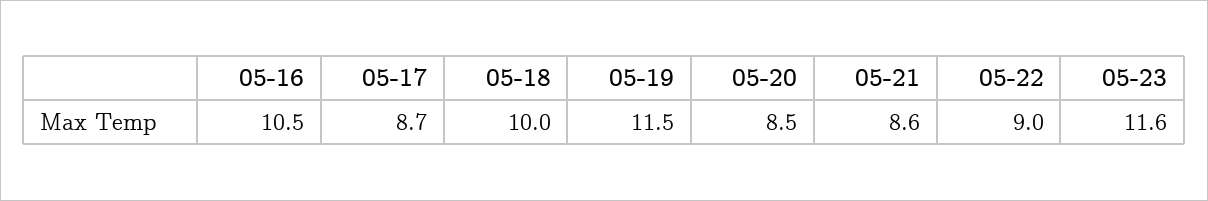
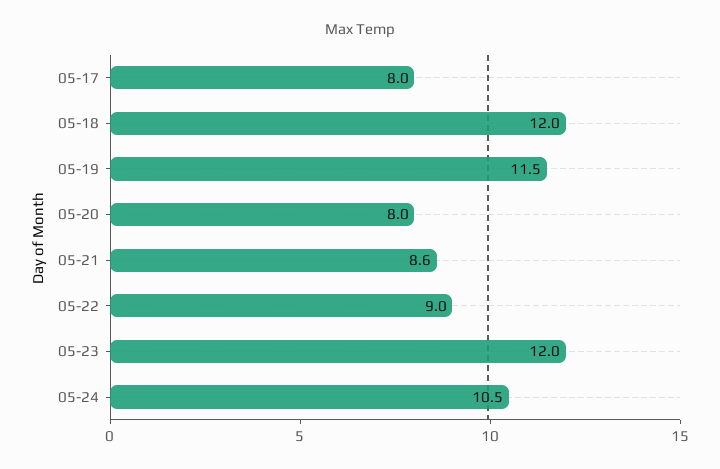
05-16: 10.5 -> none
05-17: 8.7 -> 8
05-18: 10 -> 12
05-20: 8.5 -> 8
05-23: 11.6 -> 12
05-24: none -> 10.5

